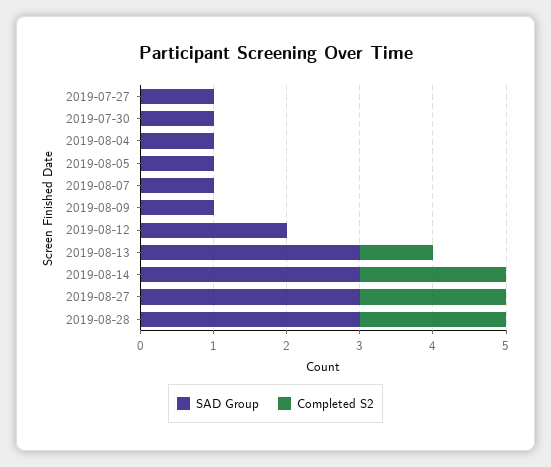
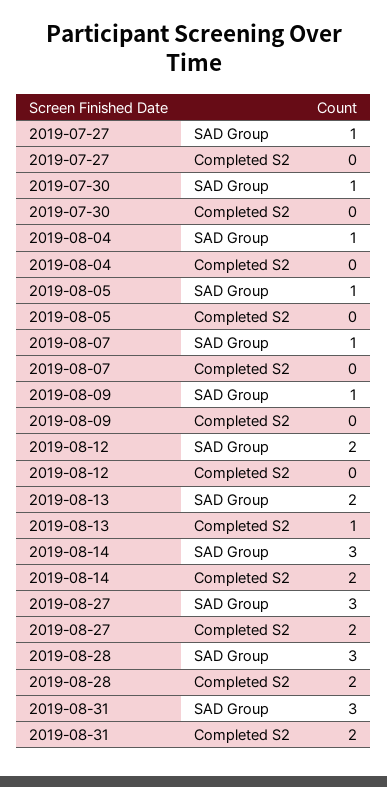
SAD Group, 2019-08-13: 3 -> 2
SAD Group, 2019-08-31: none -> 3
Completed S2, 2019-08-31: none -> 2

